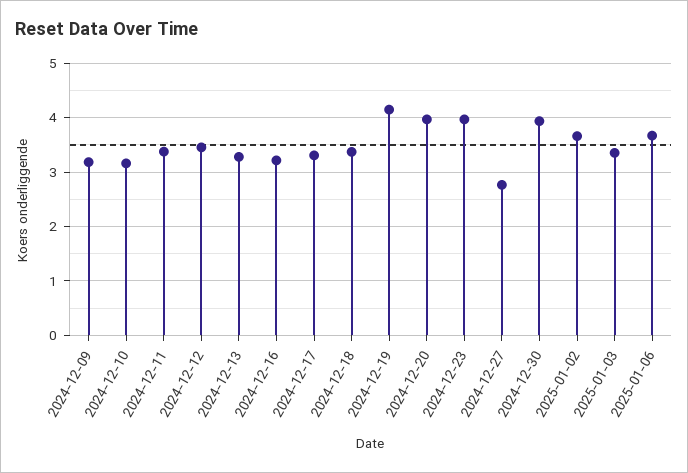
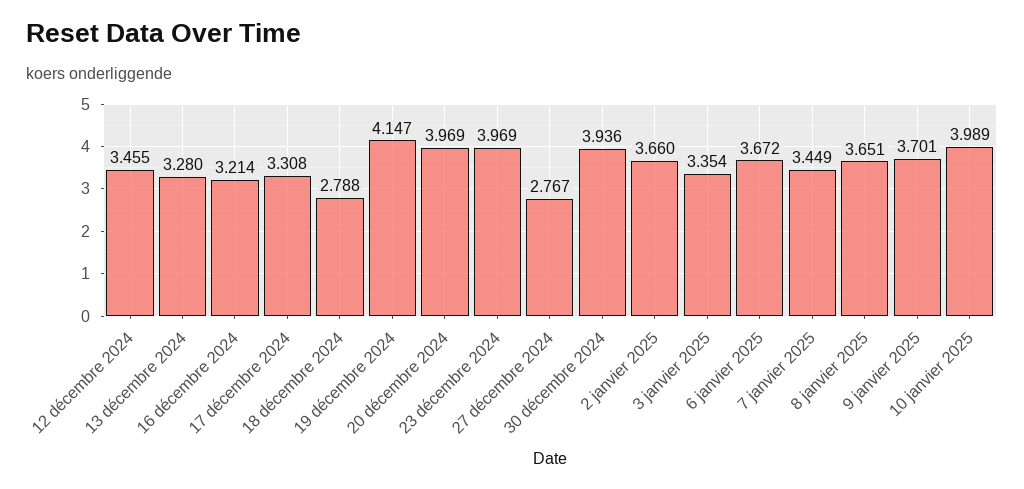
2024-12-09: 3.2 -> none
2024-12-10: 3.2 -> none
2024-12-11: 3.4 -> none
2024-12-18: 3.4 -> 2.788
7 janvier 2025: none -> 3.449
8 janvier 2025: none -> 3.651
9 janvier 2025: none -> 3.701
10 janvier 2025: none -> 3.989

